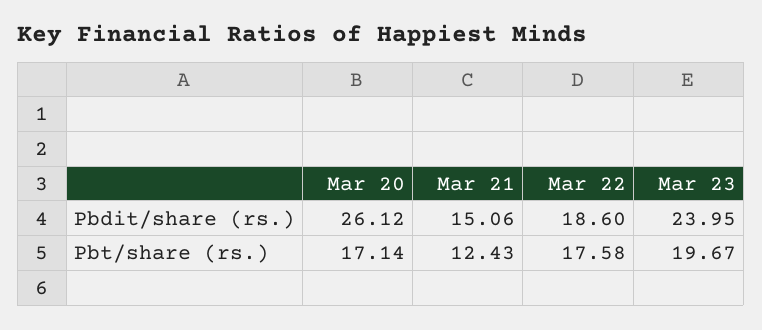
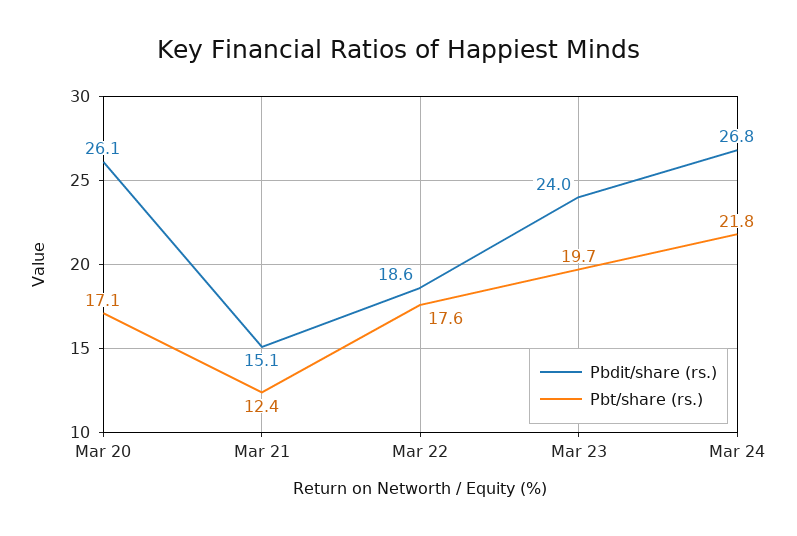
Pbdit/share (rs.), Mar 24: none -> 26.8
Pbt/share (rs.), Mar 24: none -> 21.8

